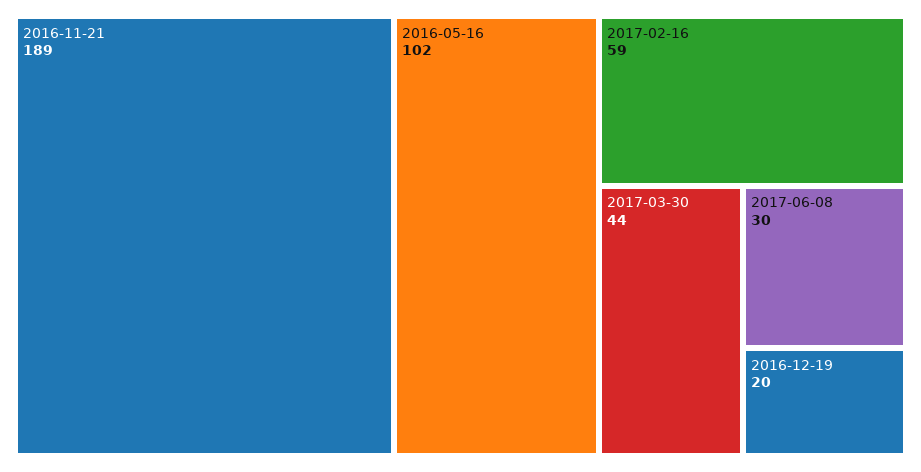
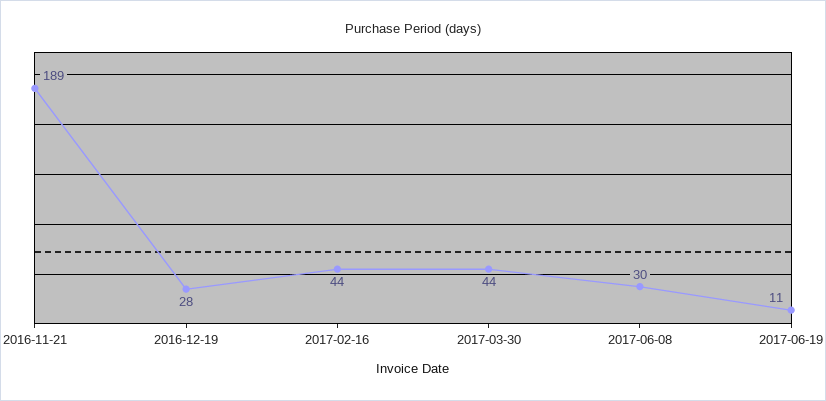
2016-05-16: 102 -> none
2017-02-16: 59 -> 44
2016-12-19: 20 -> 28
2017-06-19: none -> 11

